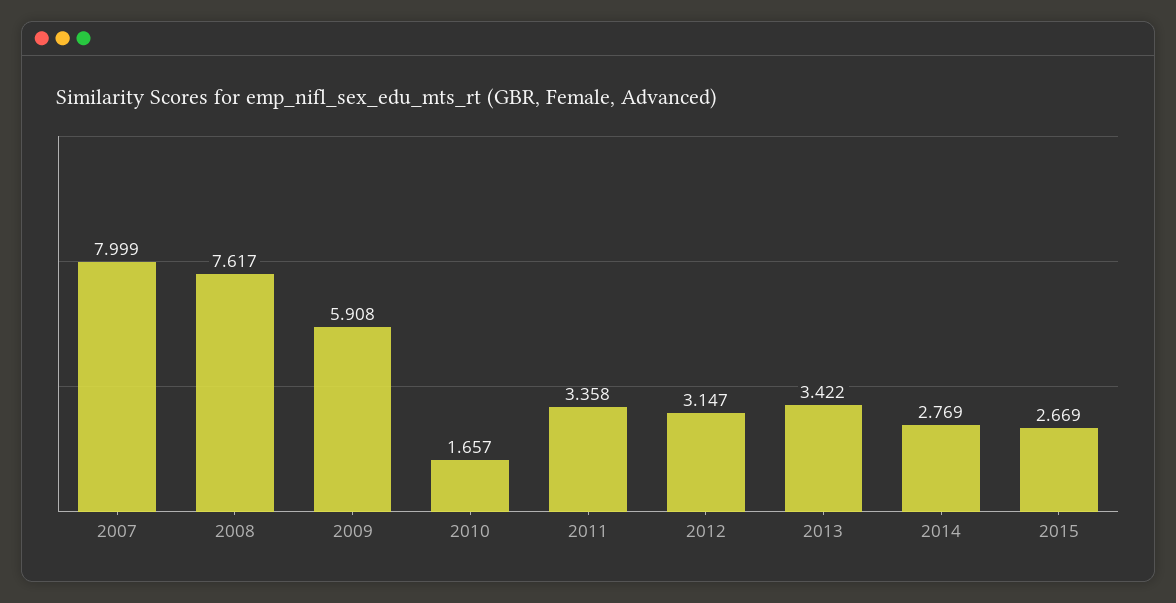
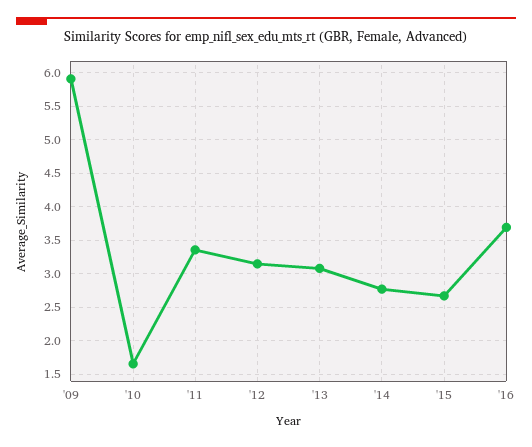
2007: 7.999 -> none
2008: 7.617 -> none
2013: 3.422 -> 3.1
'16: none -> 3.7

